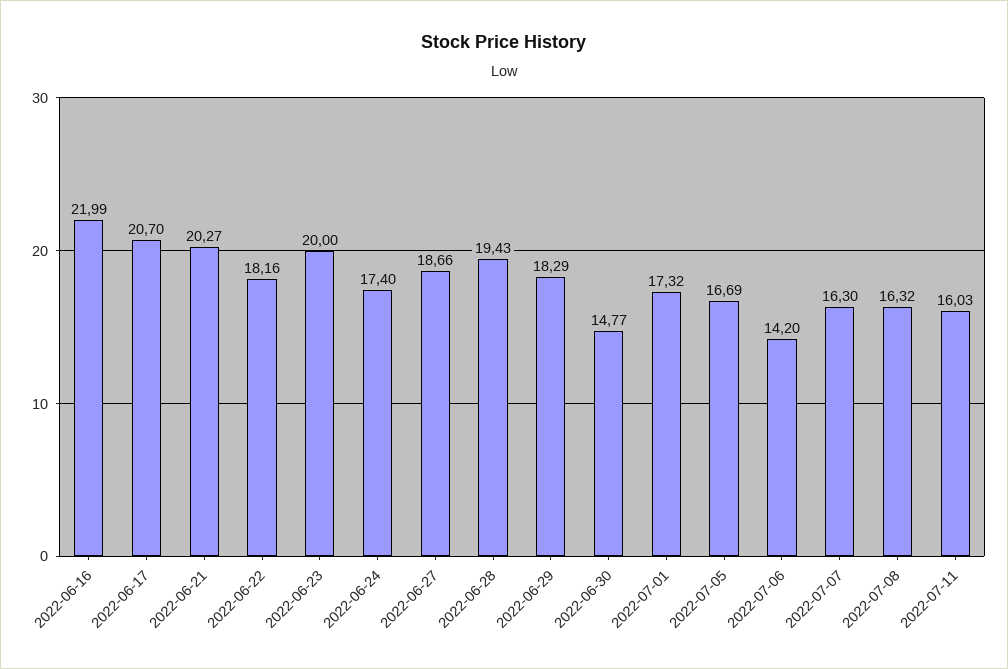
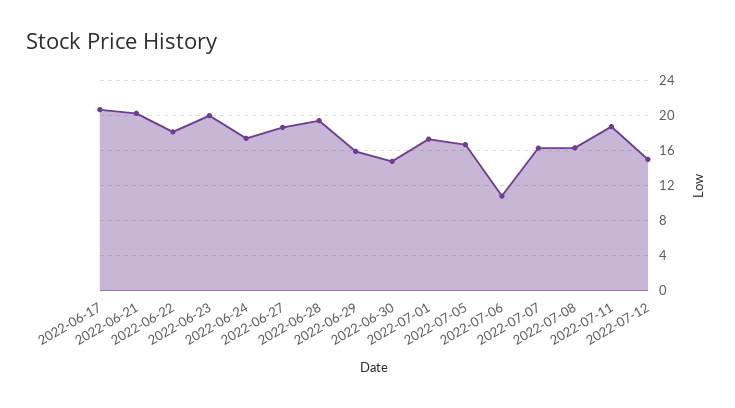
2022-06-16: 21.99 -> none
2022-06-29: 18.29 -> 16
2022-07-06: 14.2 -> 11
2022-07-11: 16.03 -> 19
2022-07-12: none -> 15

